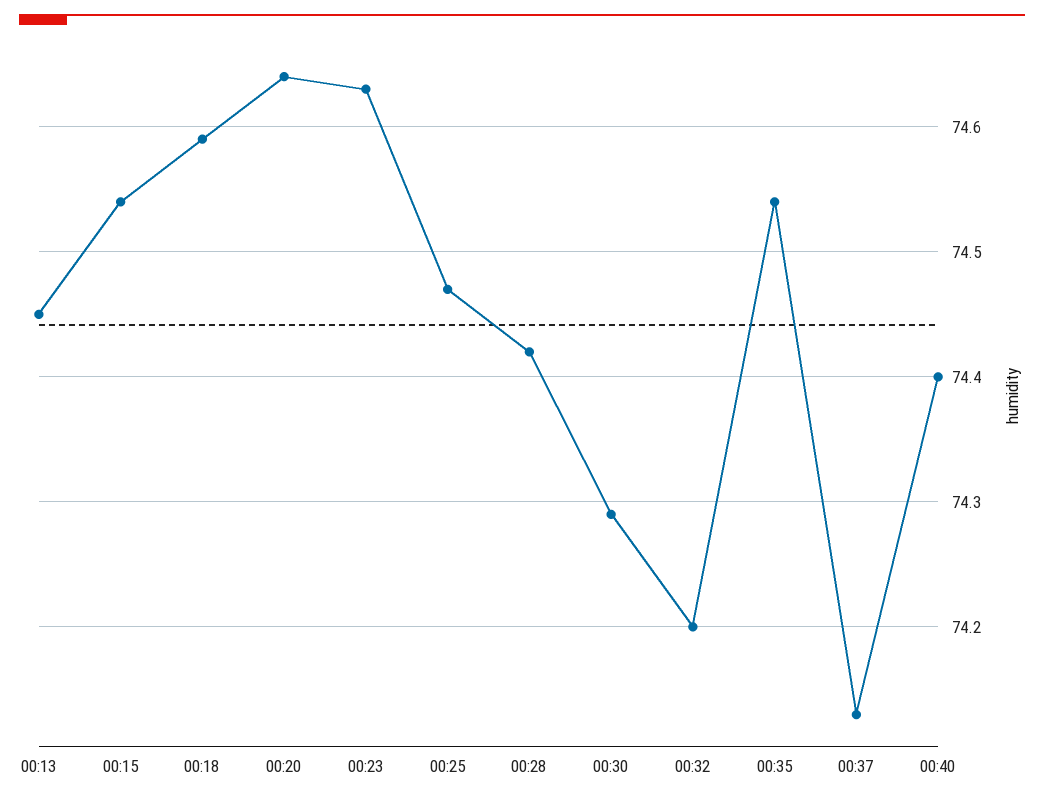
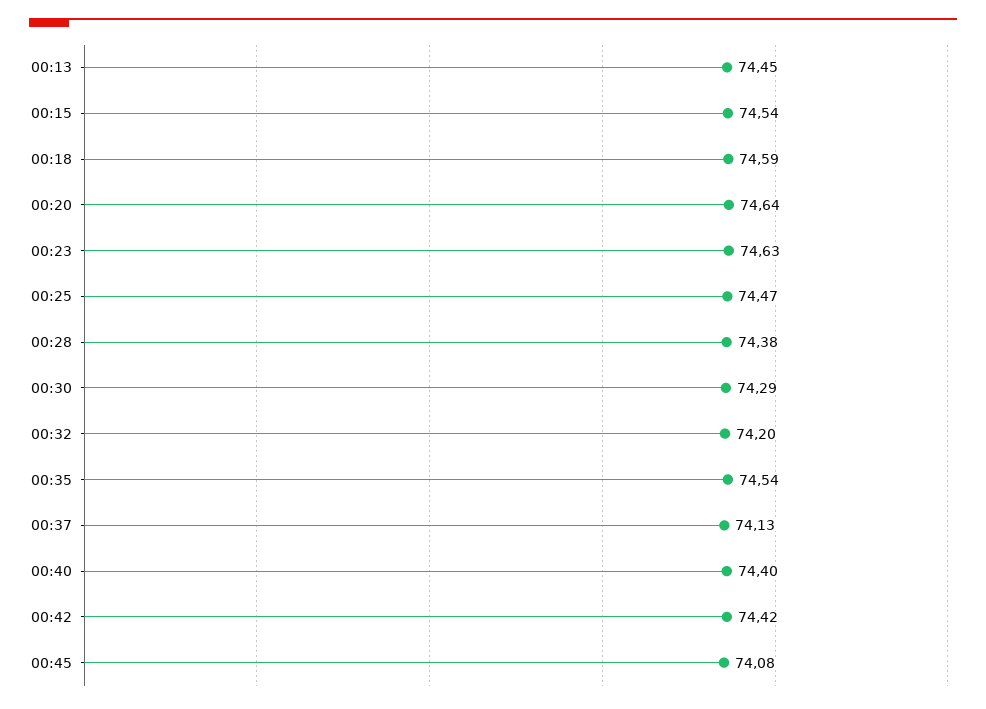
00:28: 74.42 -> 74.38
00:42: none -> 74.42
00:45: none -> 74.08

